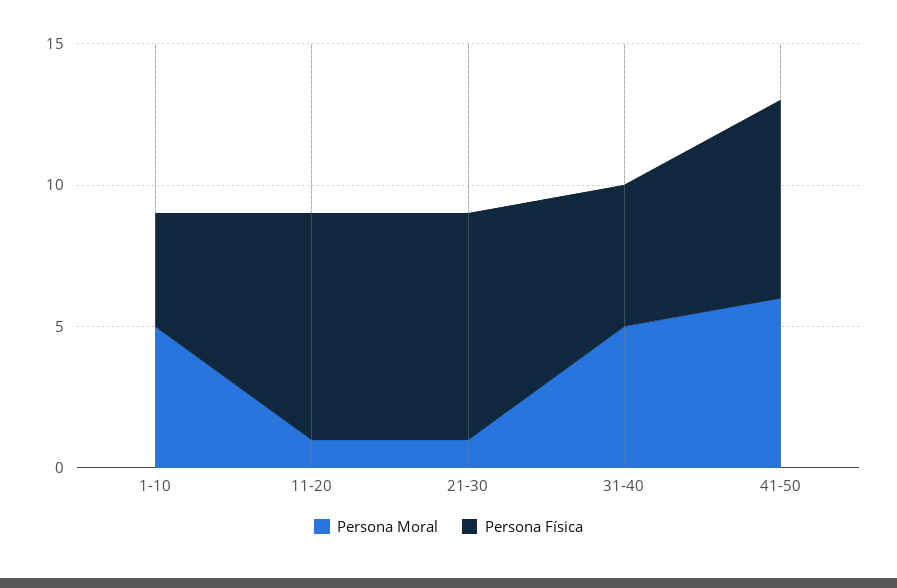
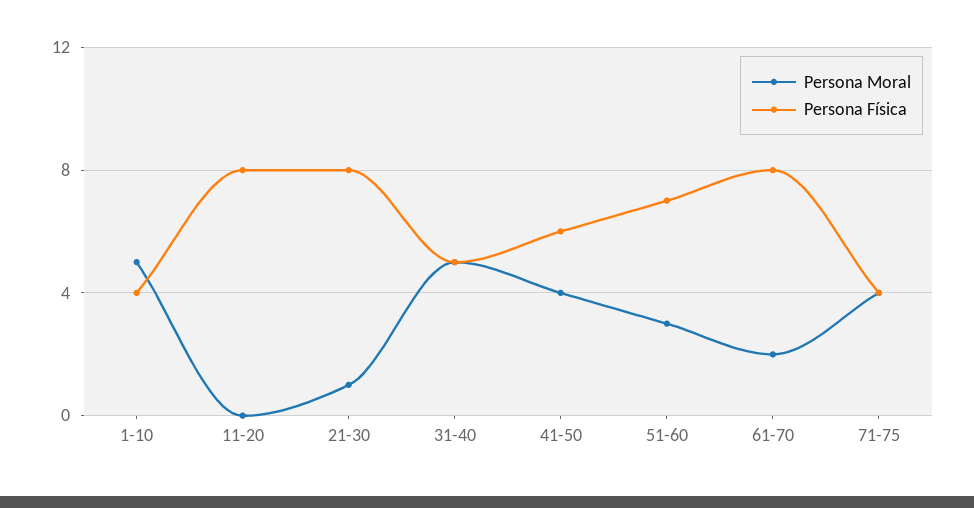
Persona Moral, 11-20: 1 -> 0
Persona Moral, 41-50: 6 -> 4
Persona Física, 41-50: 7 -> 6
Persona Moral, 51-60: none -> 3
Persona Física, 51-60: none -> 7
Persona Moral, 61-70: none -> 2
Persona Física, 61-70: none -> 8
Persona Moral, 71-75: none -> 4
Persona Física, 71-75: none -> 4

